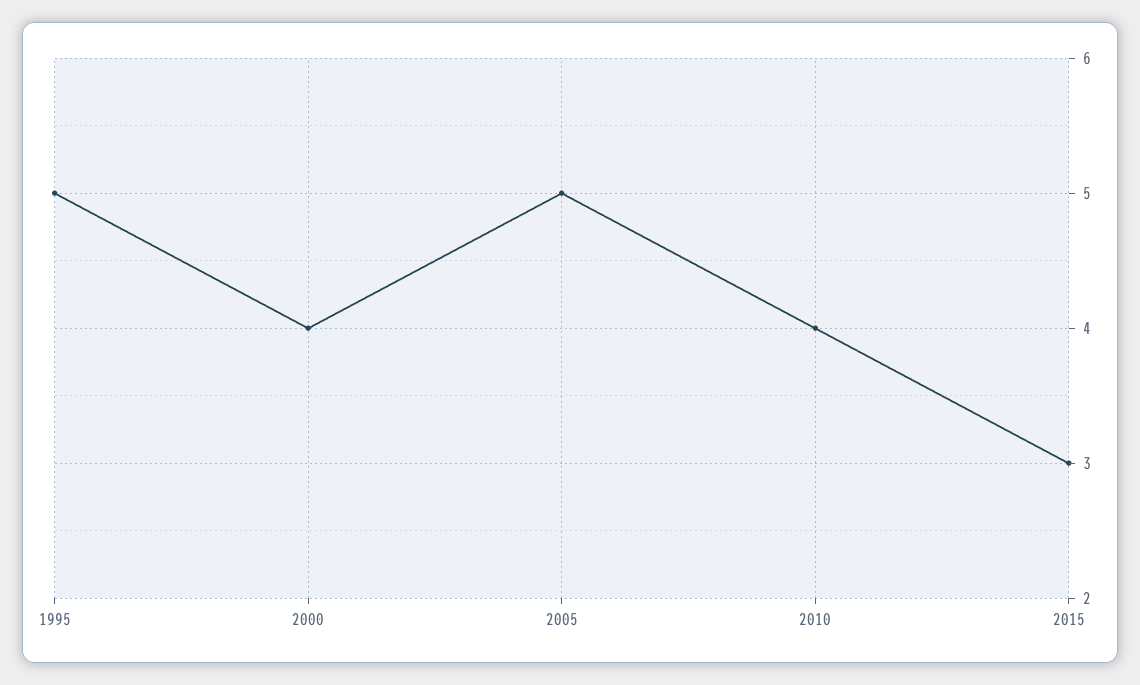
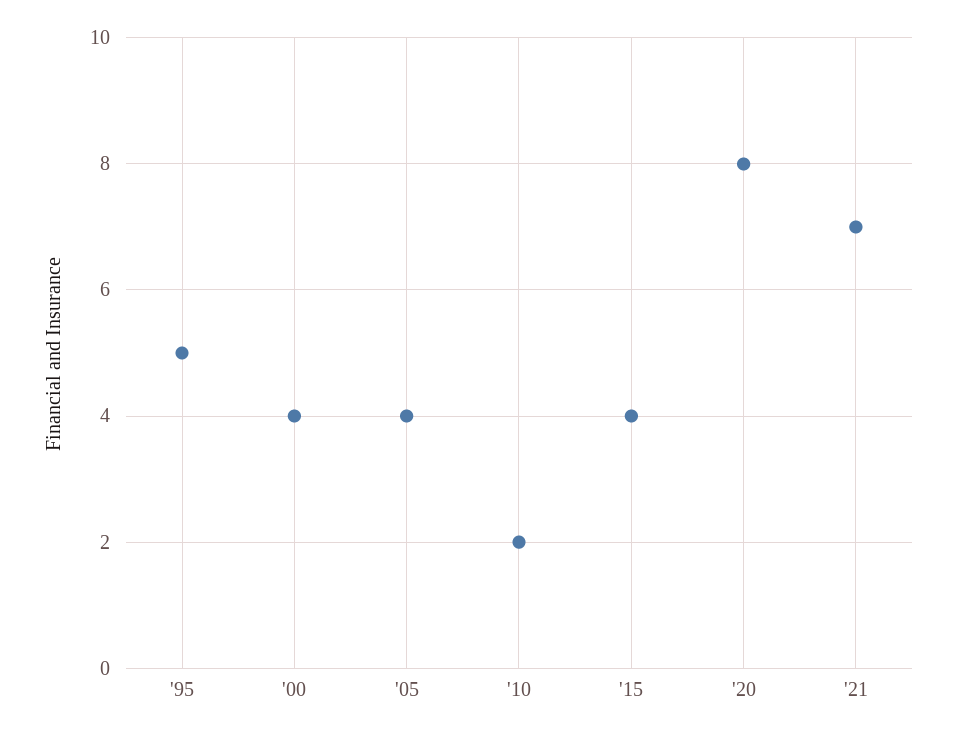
2005: 5 -> 4
2010: 4 -> 2
2015: 3 -> 4
'20: none -> 8
'21: none -> 7

